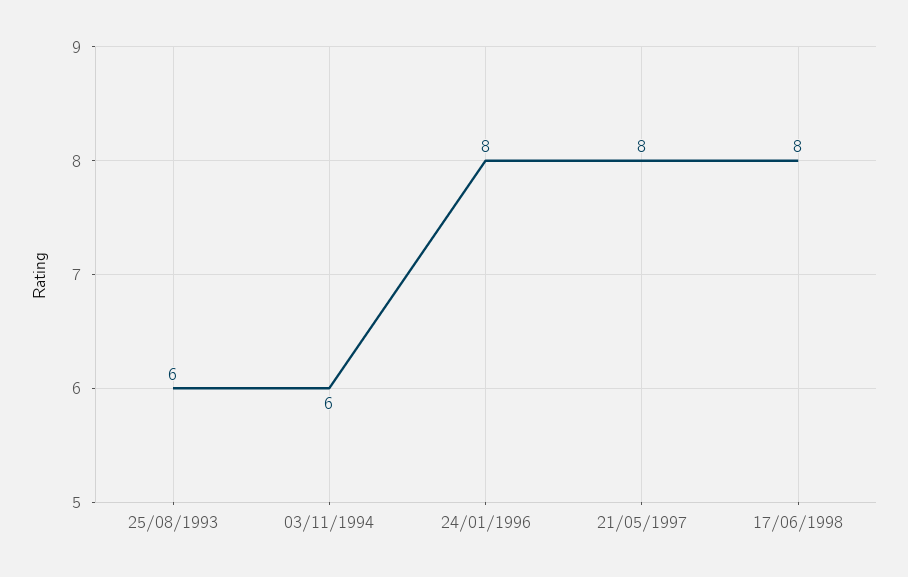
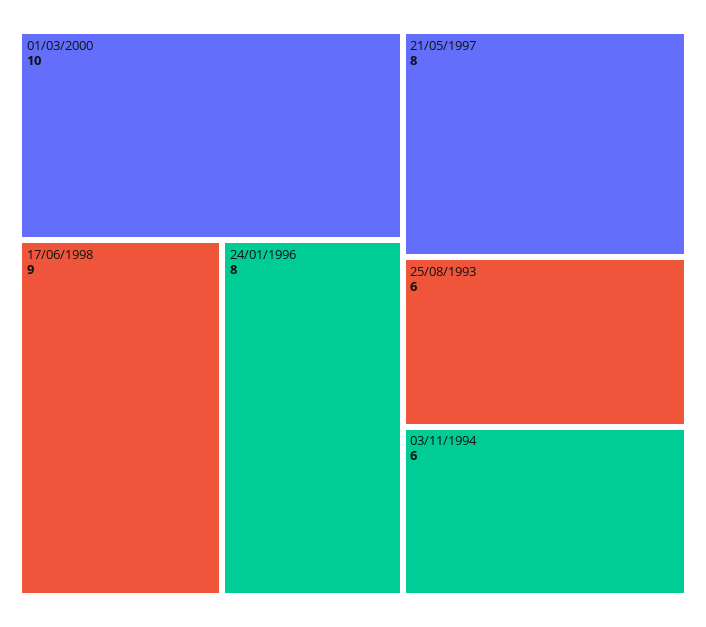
17/06/1998: 8 -> 9
01/03/2000: none -> 10

